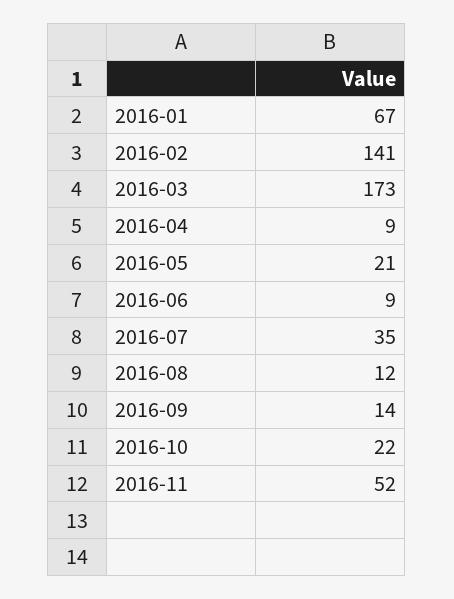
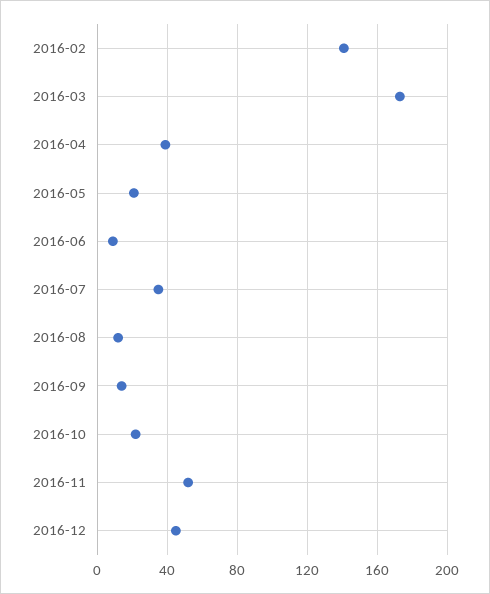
2016-01: 67 -> none
2016-04: 9 -> 40
2016-12: none -> 45

